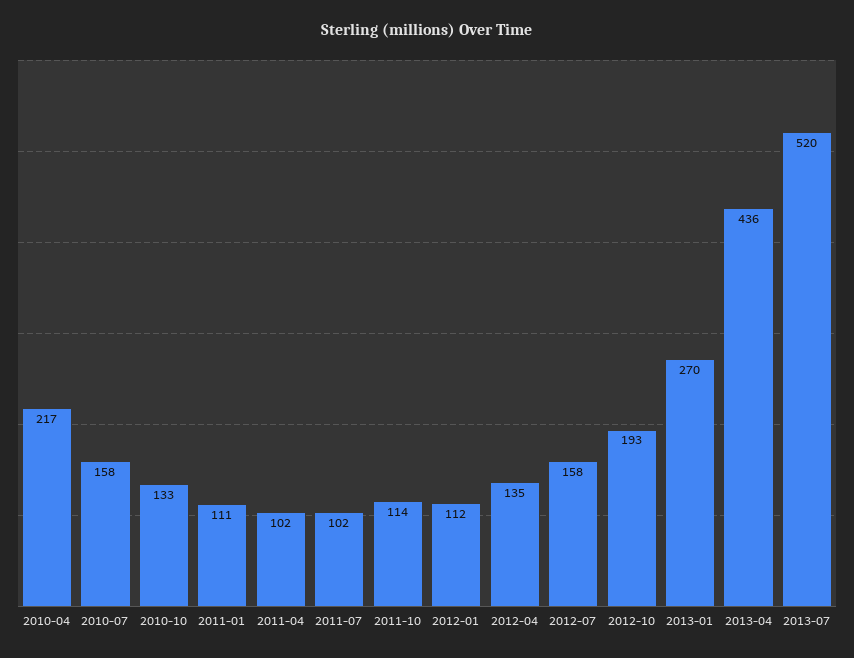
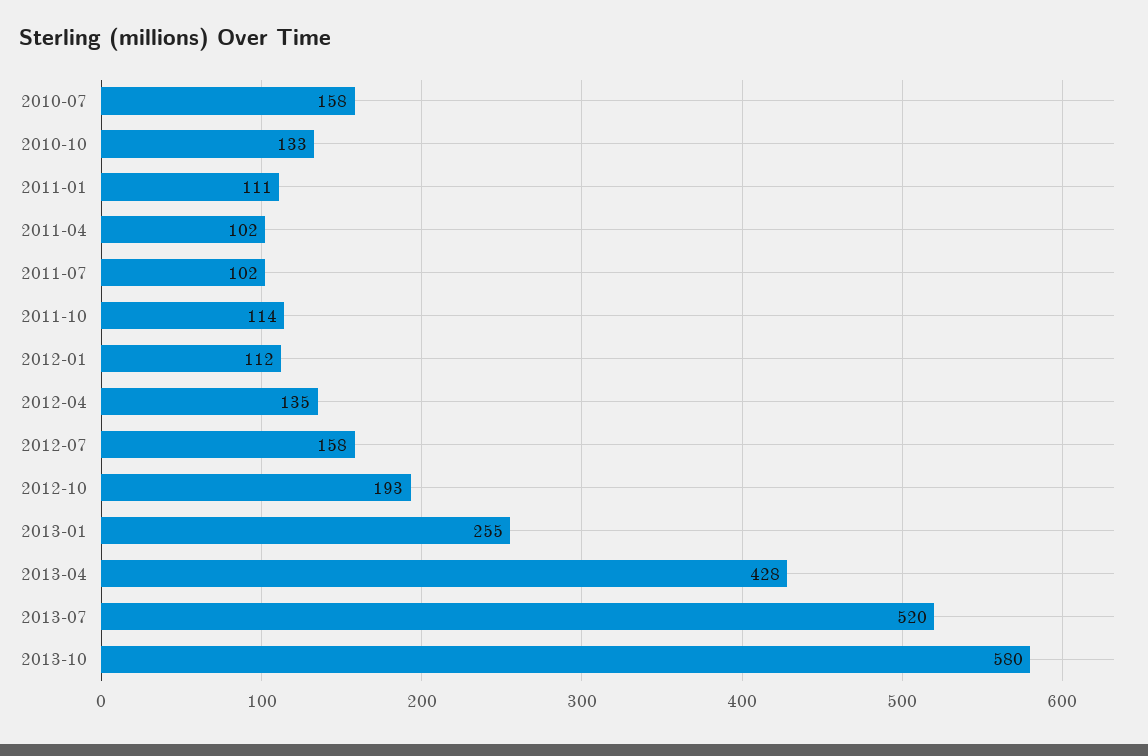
2010-04: 217 -> none
2013-01: 270 -> 255
2013-04: 436 -> 428
2013-10: none -> 580

